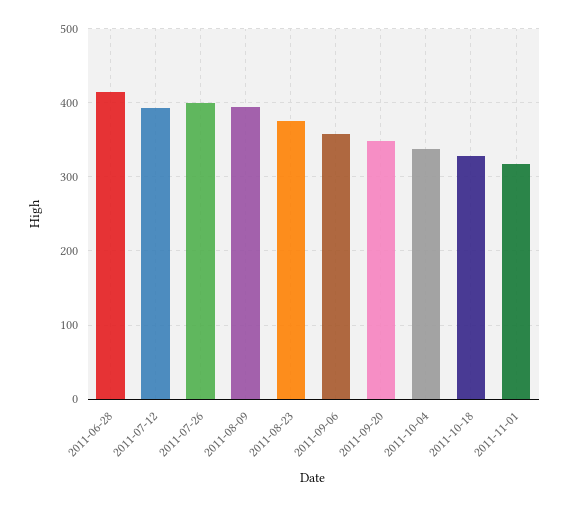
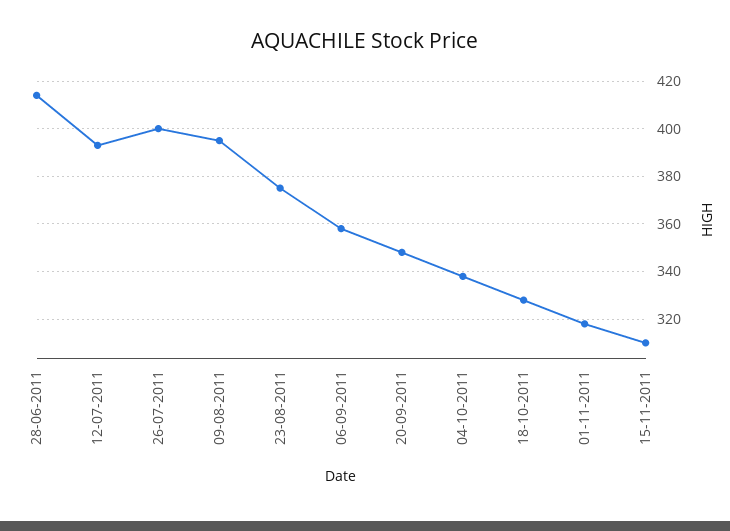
15-11-2011: none -> 310

